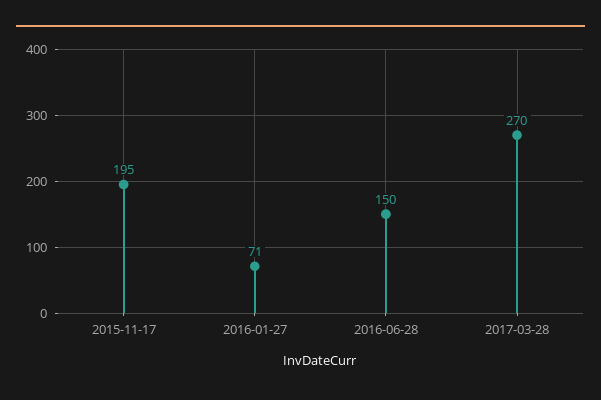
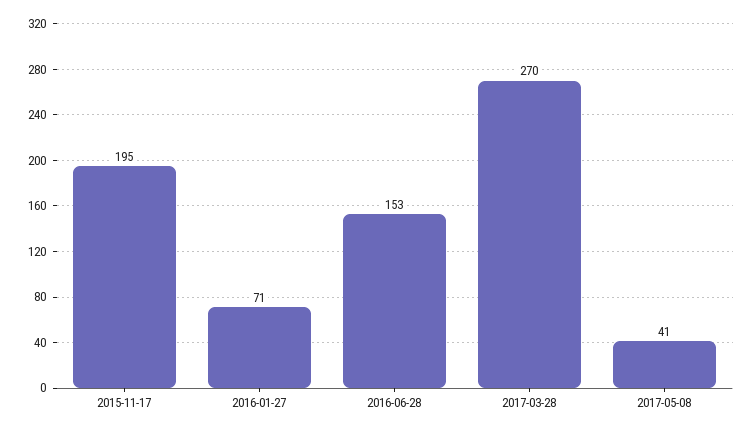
2016-06-28: 150 -> 153
2017-05-08: none -> 41

